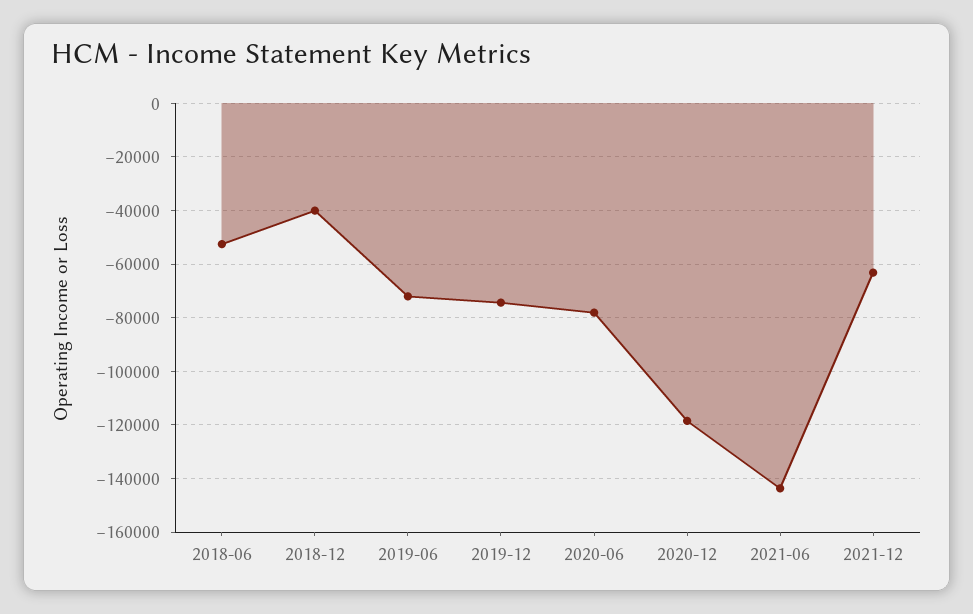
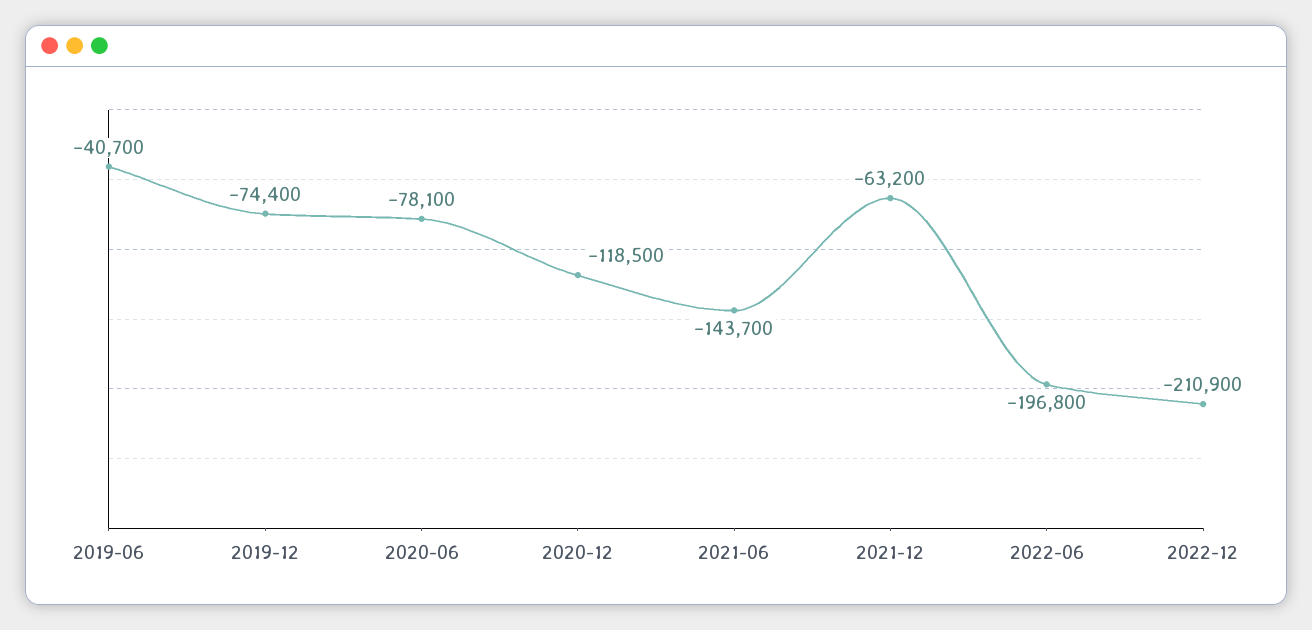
2018-06: -52500 -> none
2018-12: -40000 -> none
2019-06: -72500 -> -40700
2022-06: none -> -196800
2022-12: none -> -210900

